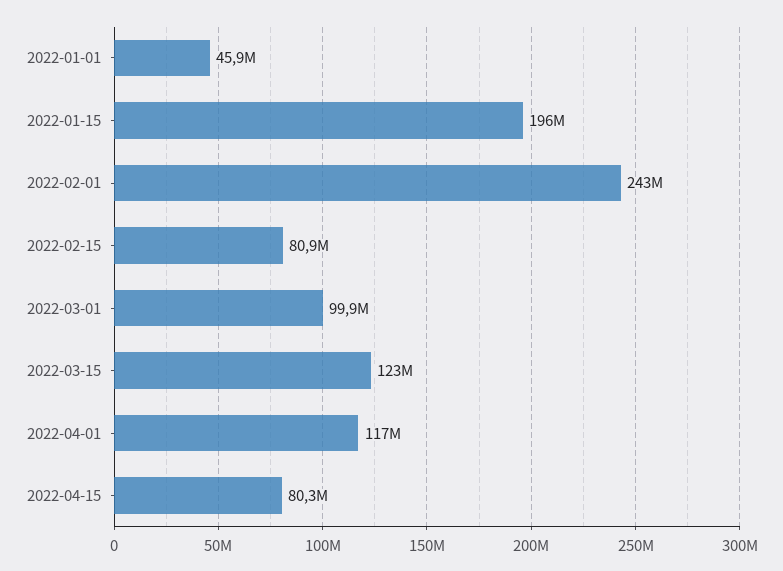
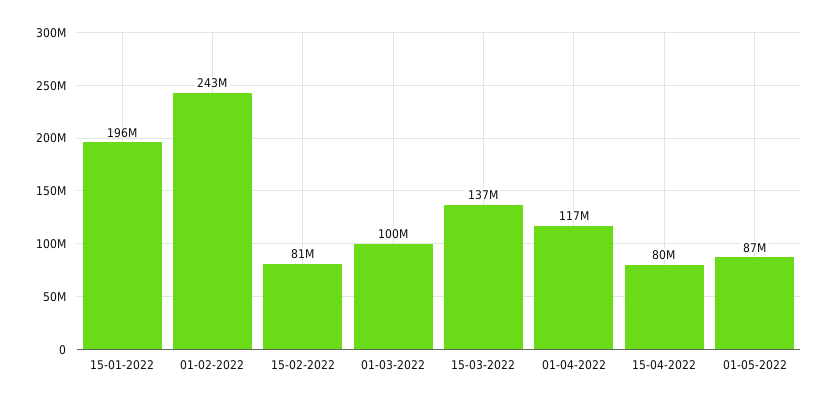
2022-01-01: 45900000 -> none
2022-03-15: 123000000 -> 137000000
01-05-2022: none -> 87000000

